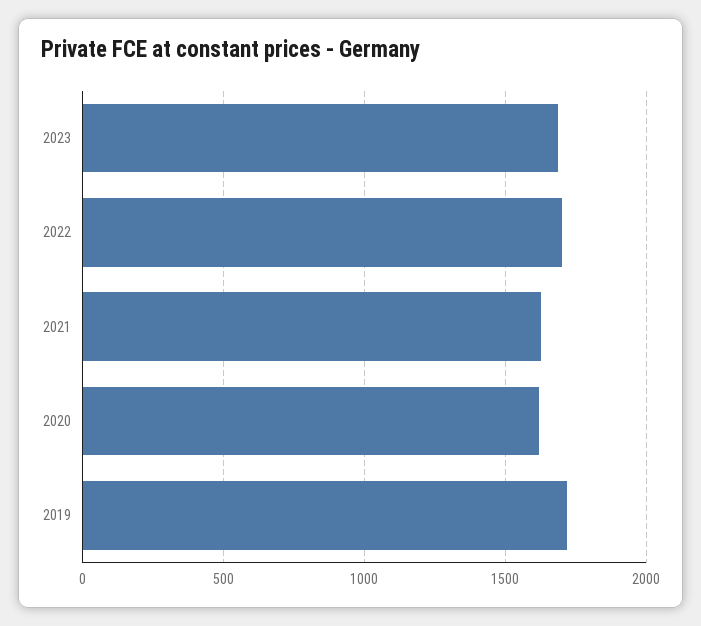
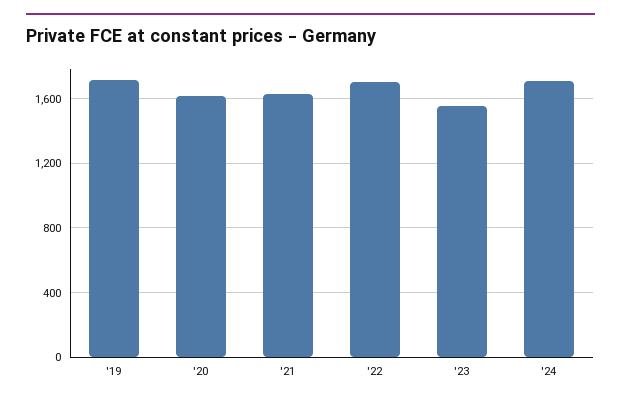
2023: 1700 -> 1550
'24: none -> 1700

